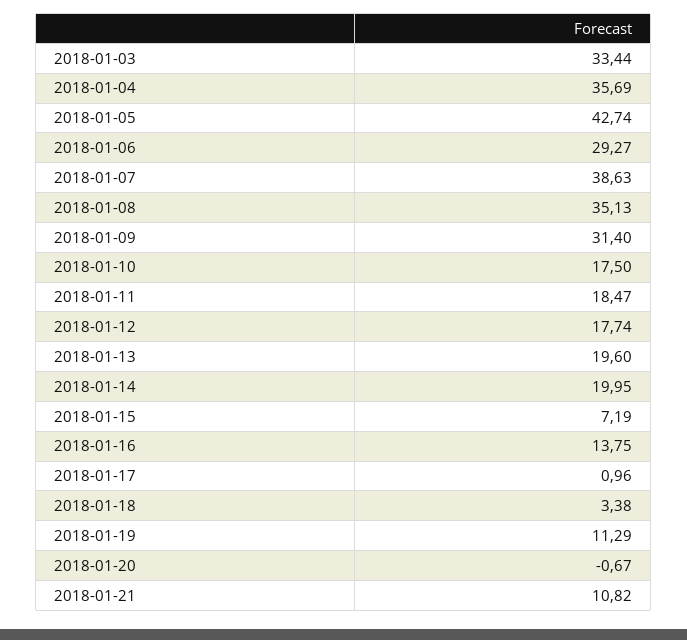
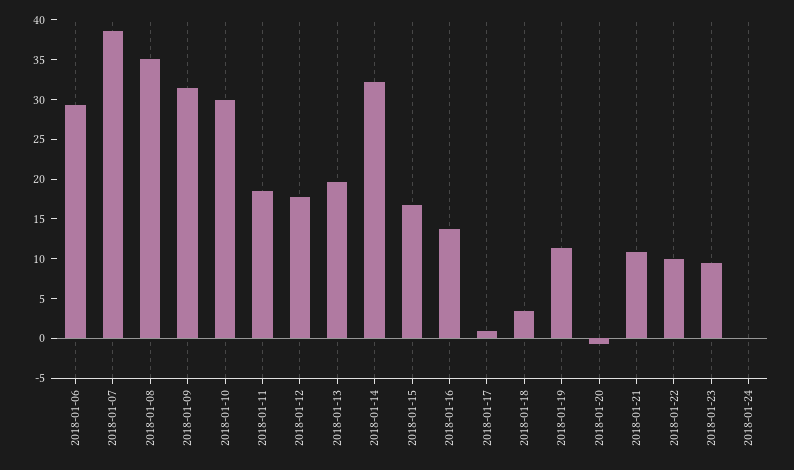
2018-01-03: 33.44 -> none
2018-01-04: 35.69 -> none
2018-01-05: 42.74 -> none
2018-01-10: 17.5 -> 30
2018-01-14: 19.95 -> 32.5
2018-01-15: 7.19 -> 17.5
2018-01-22: none -> 10
2018-01-23: none -> 10
2018-01-24: none -> 0

